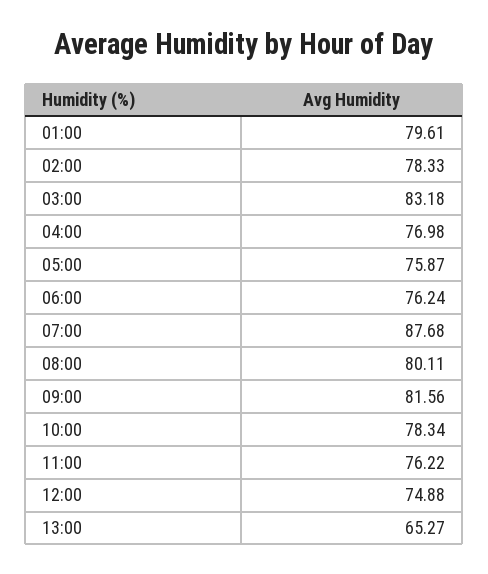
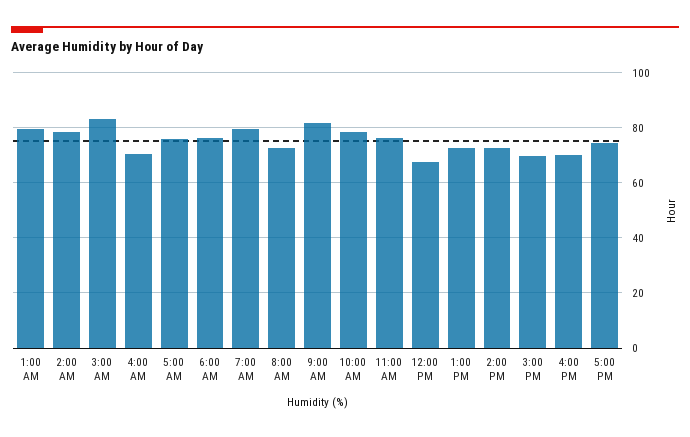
04:00: 76.98 -> 70
07:00: 87.68 -> 80
08:00: 80.11 -> 72.5
12:00: 74.88 -> 67.5
13:00: 65.27 -> 72.5
2:00 PM: none -> 72.5
3:00 PM: none -> 70
4:00 PM: none -> 70
5:00 PM: none -> 75

